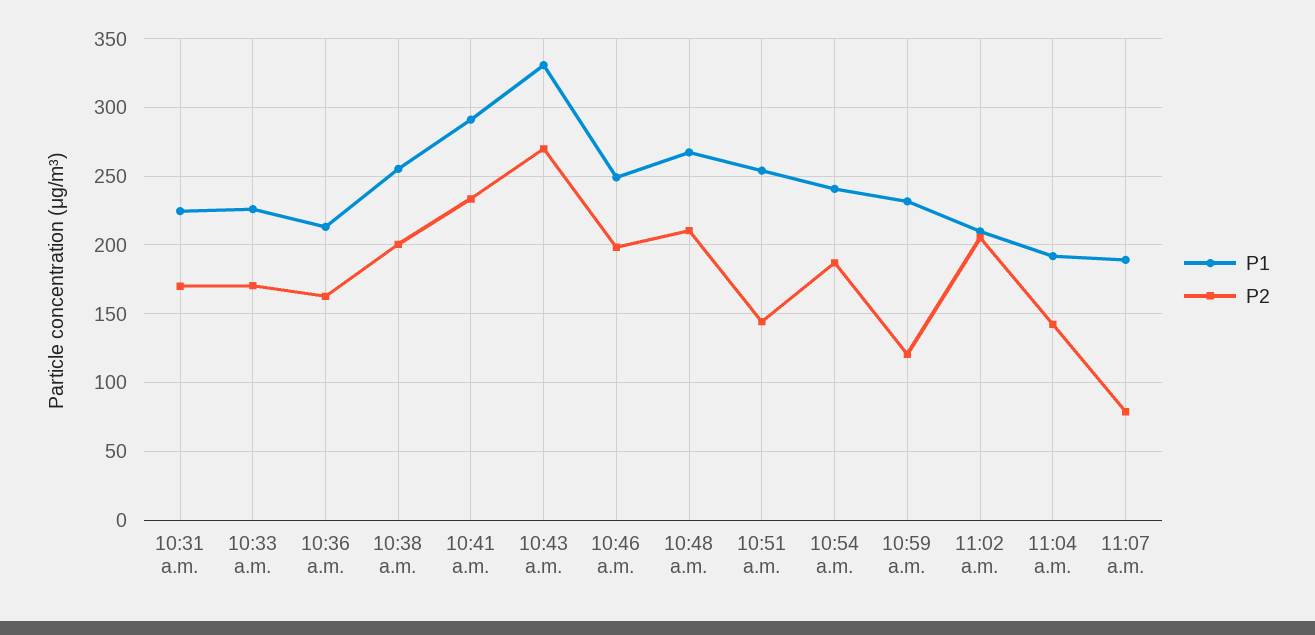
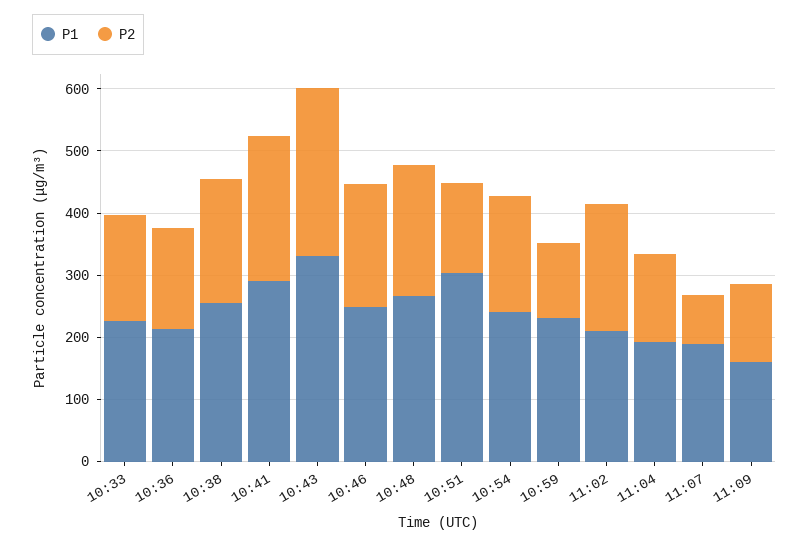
P1, 10:31 a.m.: 225 -> none
P2, 10:31 a.m.: 170 -> none
P1, 10:51 a.m.: 255 -> 300
P1, 11:09: none -> 160
P2, 11:09: none -> 120

